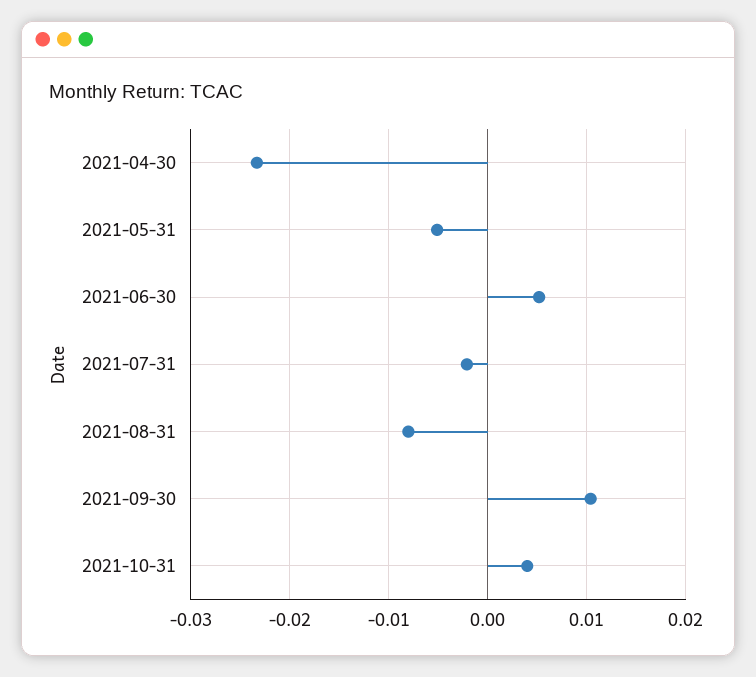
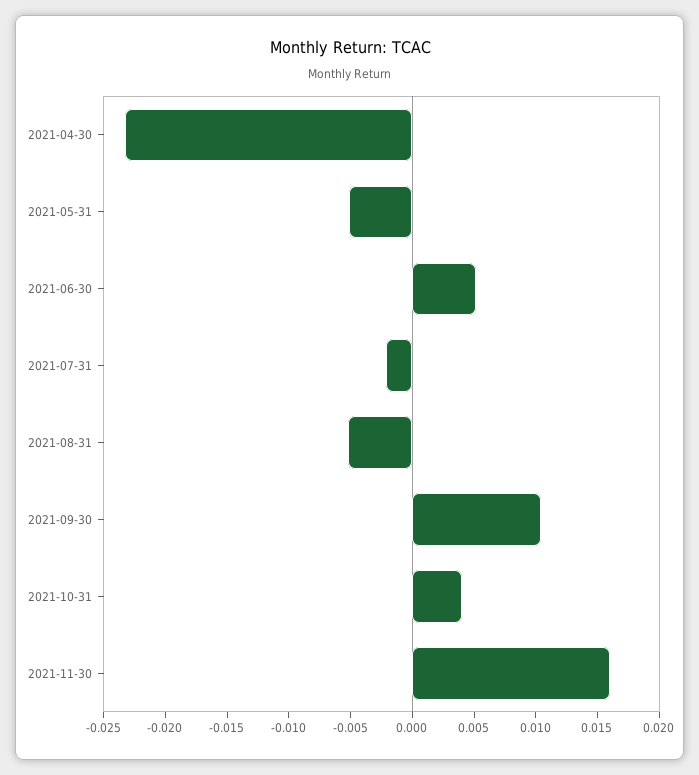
2021-08-31: -0.008 -> -0.005
2021-11-30: none -> 0.016

